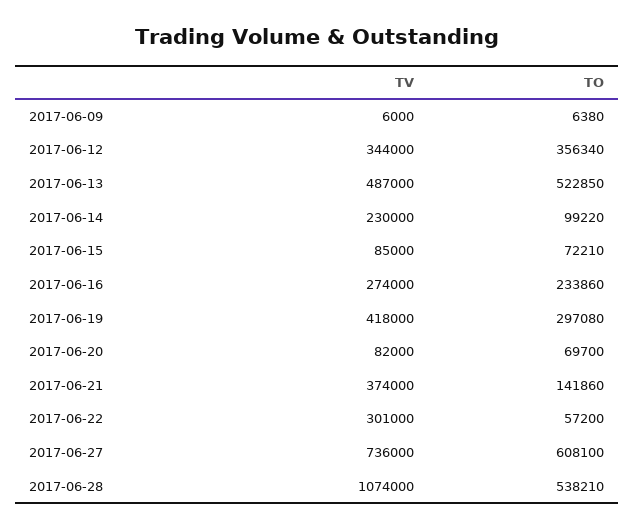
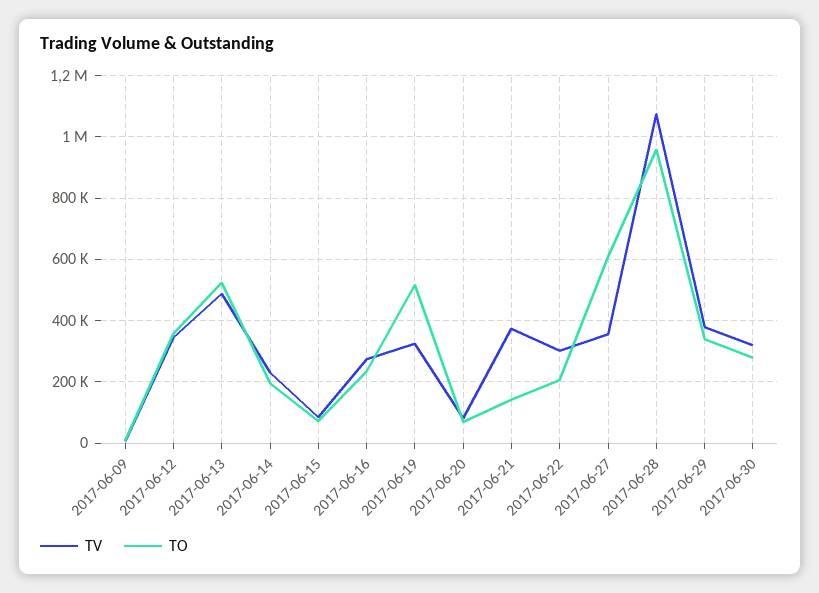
TO, 2017-06-14: 99220 -> 200000
TV, 2017-06-19: 418000 -> 320000
TO, 2017-06-19: 297080 -> 520000
TO, 2017-06-22: 57200 -> 200000
TV, 2017-06-27: 736000 -> 360000
TO, 2017-06-28: 538210 -> 960000
TV, 2017-06-29: none -> 380000
TO, 2017-06-29: none -> 340000
TV, 2017-06-30: none -> 320000
TO, 2017-06-30: none -> 280000

